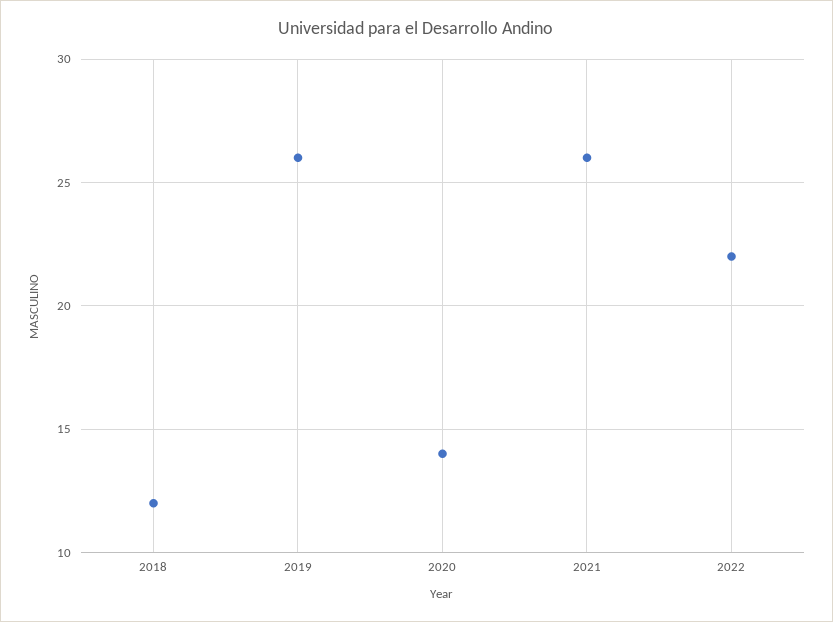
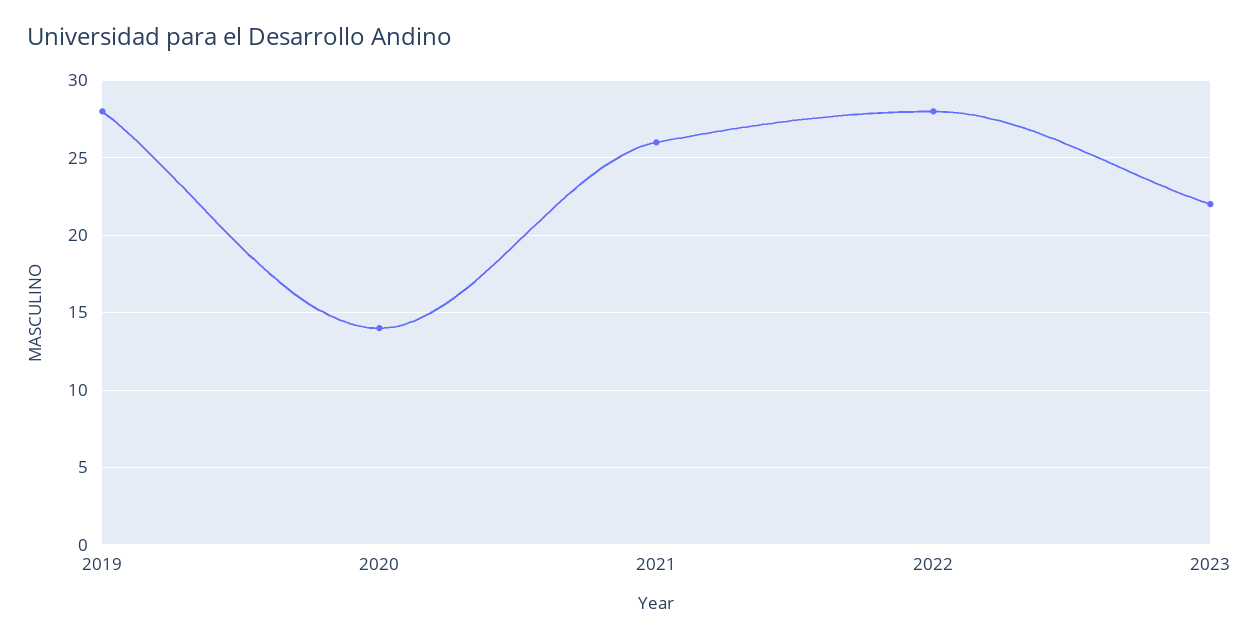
2018: 12 -> none
2019: 26 -> 28
2022: 22 -> 28
2023: none -> 22

